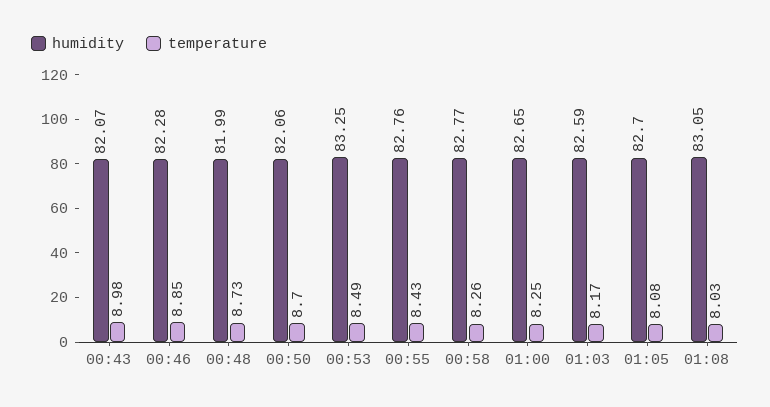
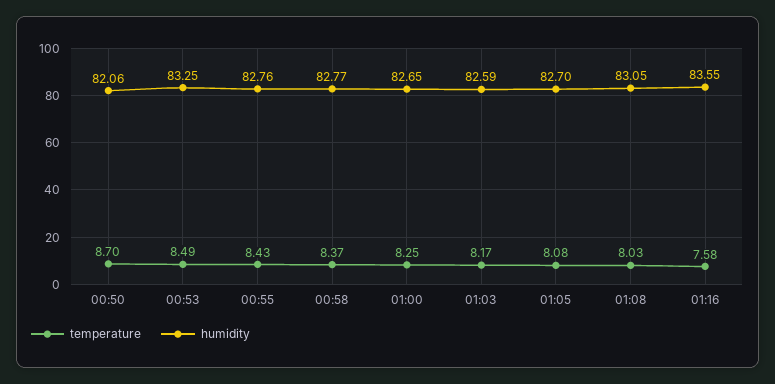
humidity, 00:43: 82.07 -> none
temperature, 00:43: 8.98 -> none
humidity, 00:46: 82.28 -> none
temperature, 00:46: 8.85 -> none
humidity, 00:48: 81.99 -> none
temperature, 00:48: 8.73 -> none
temperature, 00:58: 8.26 -> 8.37
temperature, 01:16: none -> 7.58
humidity, 01:16: none -> 83.55

